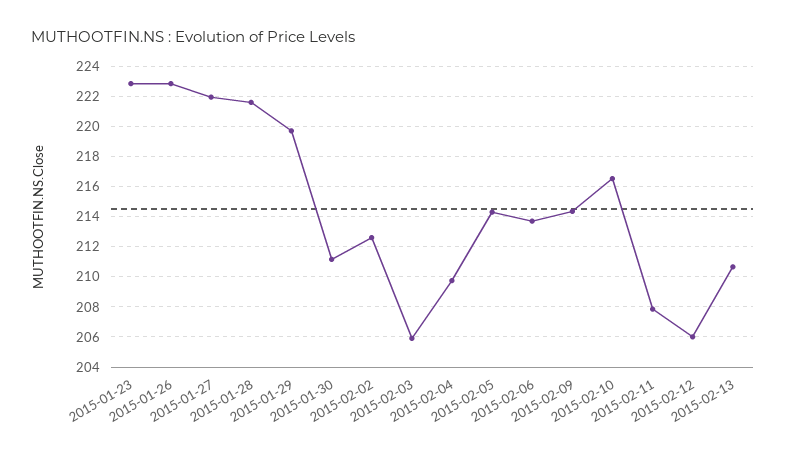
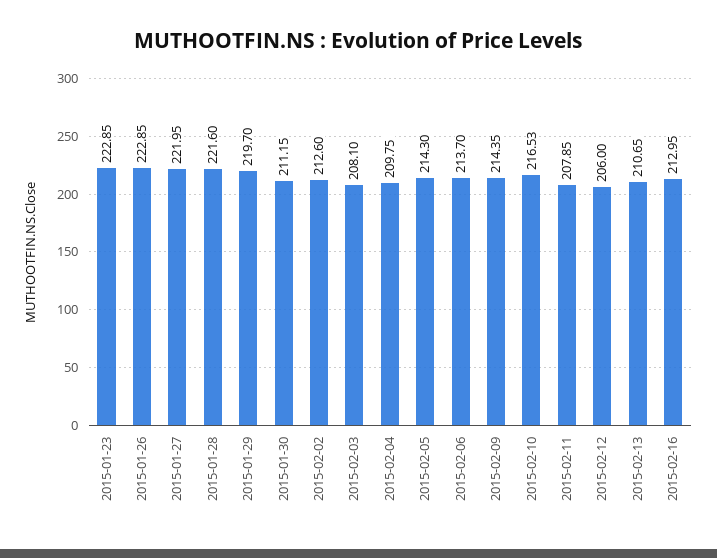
2015-02-03: 206 -> 208.1
2015-02-16: none -> 212.95

